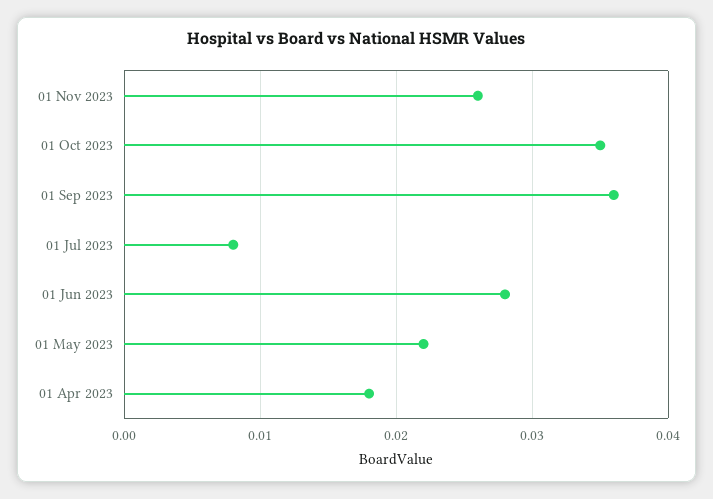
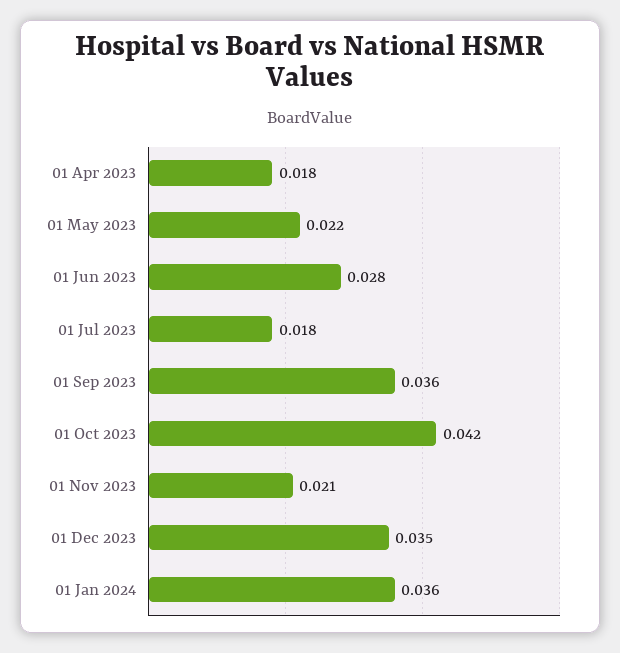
01 Nov 2023: 0.026 -> 0.021
01 Oct 2023: 0.035 -> 0.042
01 Jul 2023: 0.008 -> 0.018
01 Dec 2023: none -> 0.035
01 Jan 2024: none -> 0.036

